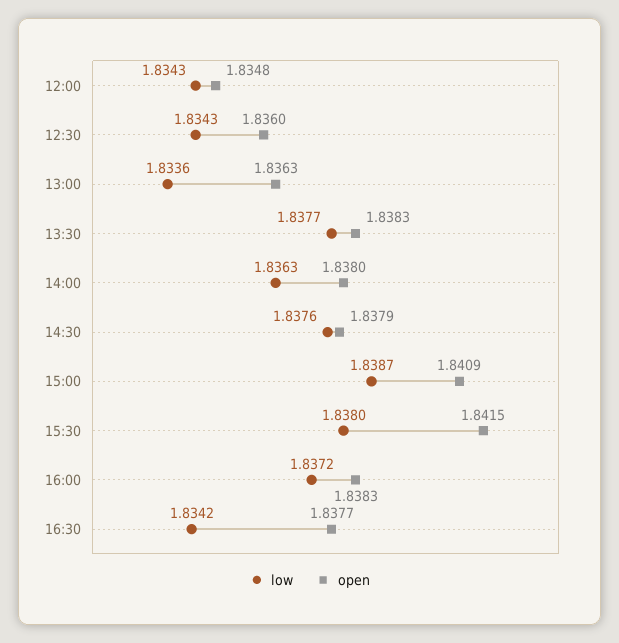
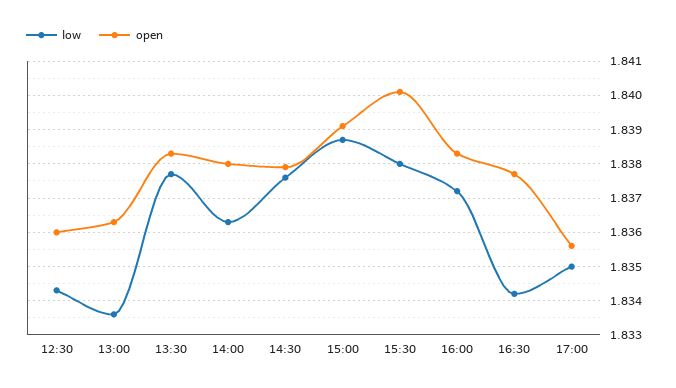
low, 12:00: 1.8343 -> none
open, 12:00: 1.8348 -> none
open, 15:00: 1.8409 -> 1.839
open, 15:30: 1.8415 -> 1.84
low, 17:00: none -> 1.835
open, 17:00: none -> 1.8355

